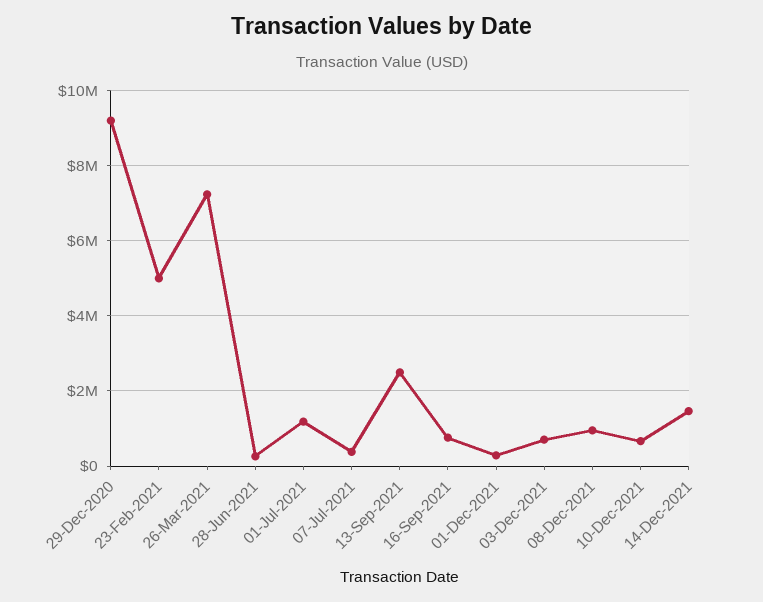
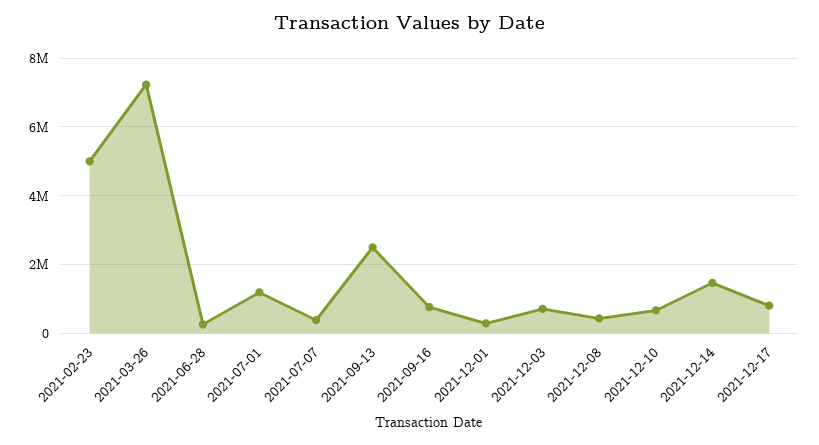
29-Dec-2020: 9200000 -> none
08-Dec-2021: 1000000 -> 400000
2021-12-17: none -> 800000

